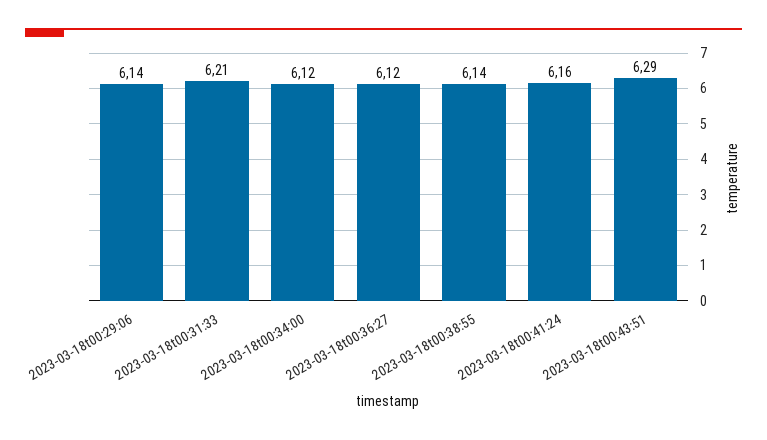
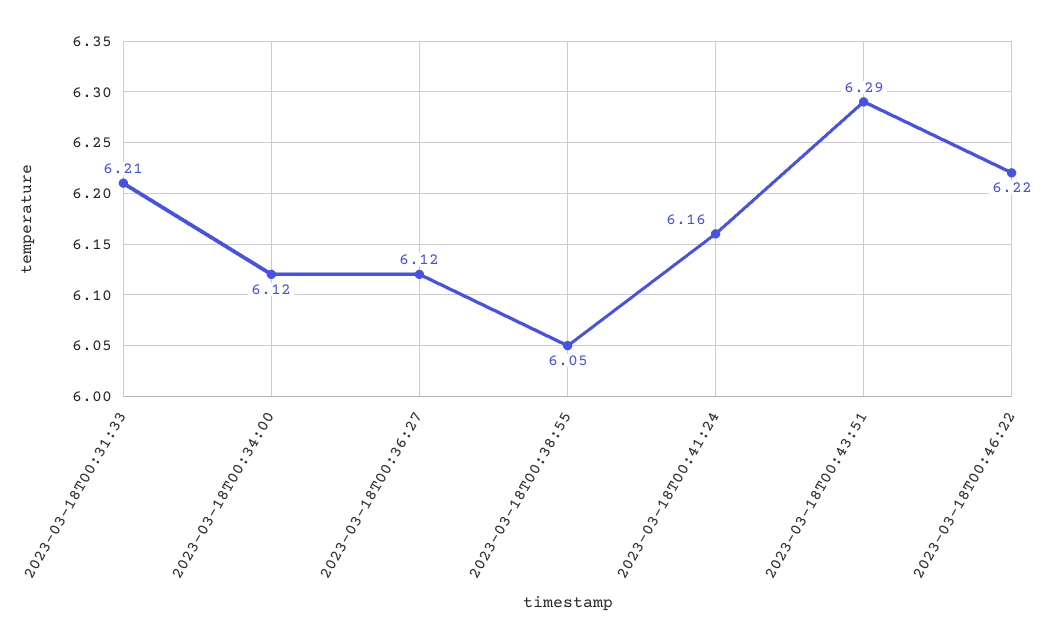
2023-03-18t00:29:06: 6.14 -> none
2023-03-18t00:38:55: 6.14 -> 6.05
2023-03-18T00:46:22: none -> 6.22

